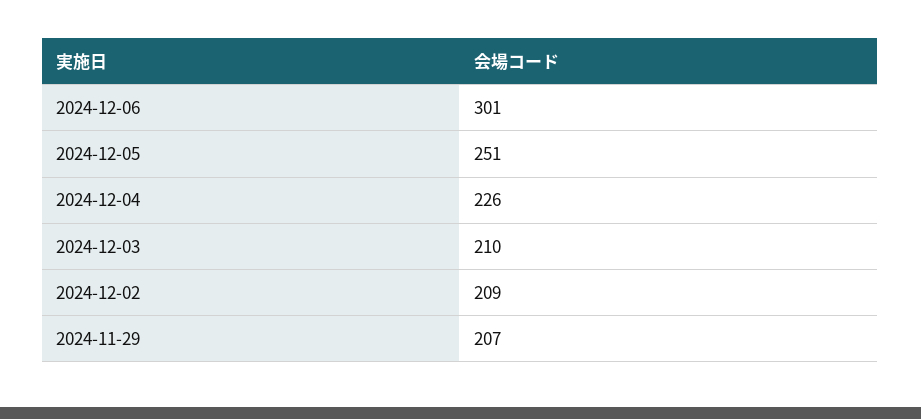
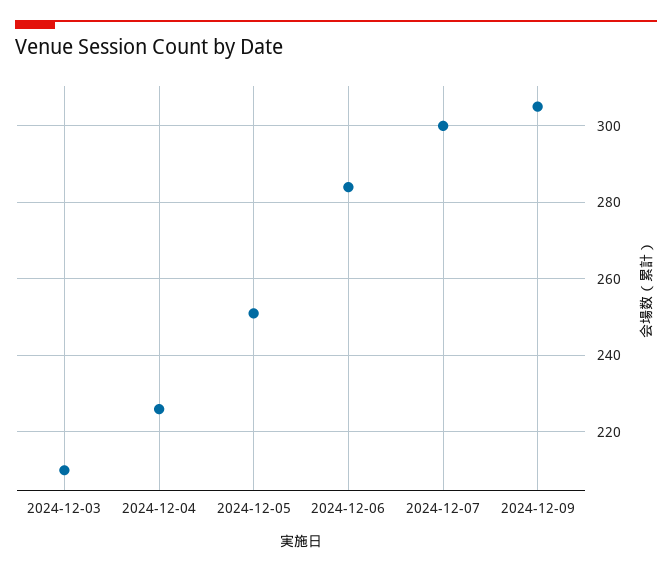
2024-12-06: 301 -> 285
2024-12-02: 209 -> none
2024-11-29: 207 -> none
2024-12-07: none -> 300
2024-12-09: none -> 305

